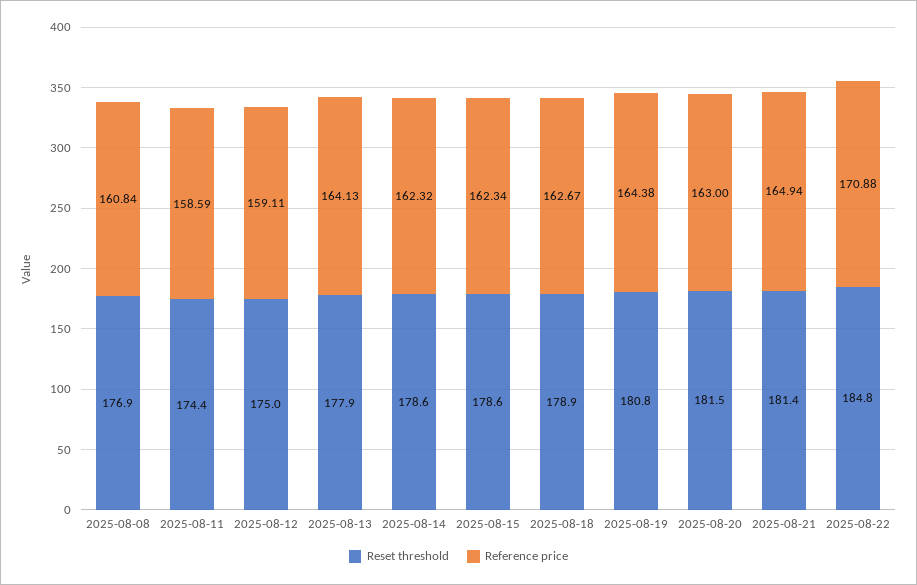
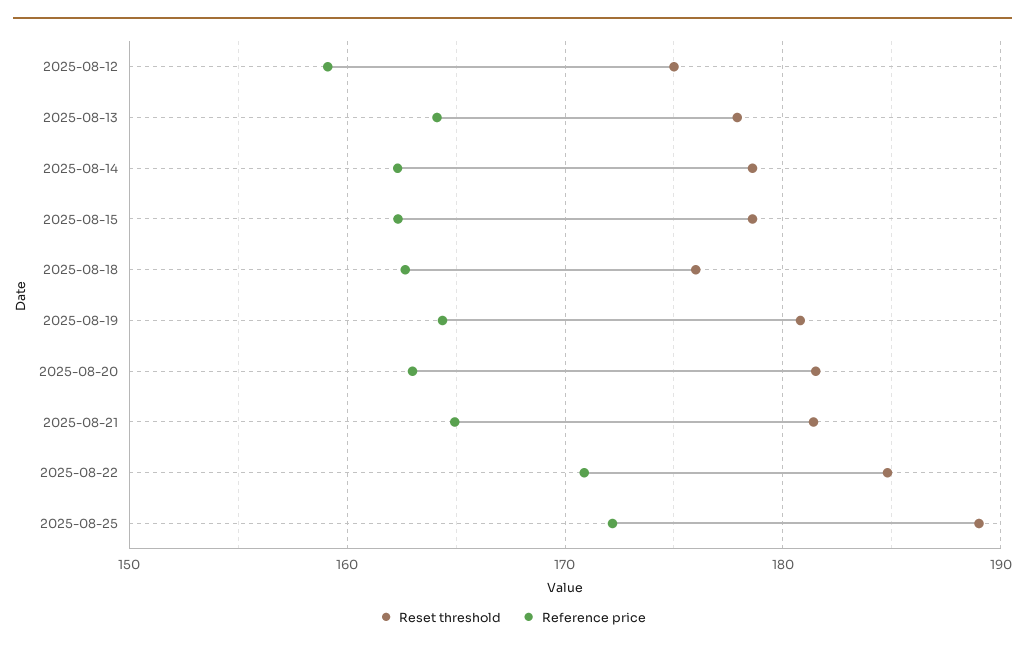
Reset threshold, 2025-08-08: 176.9 -> none
Reference price, 2025-08-08: 160.84 -> none
Reset threshold, 2025-08-11: 174.4 -> none
Reference price, 2025-08-11: 158.59 -> none
Reset threshold, 2025-08-18: 178.9 -> 176
Reset threshold, 2025-08-25: none -> 189
Reference price, 2025-08-25: none -> 172

